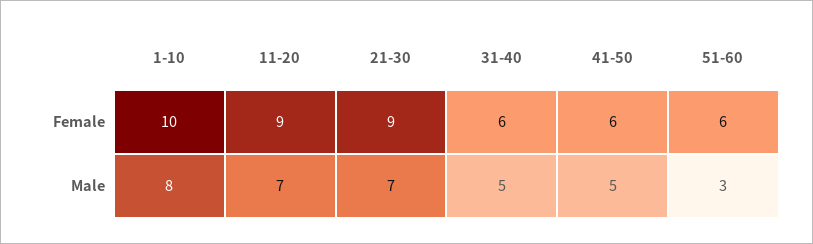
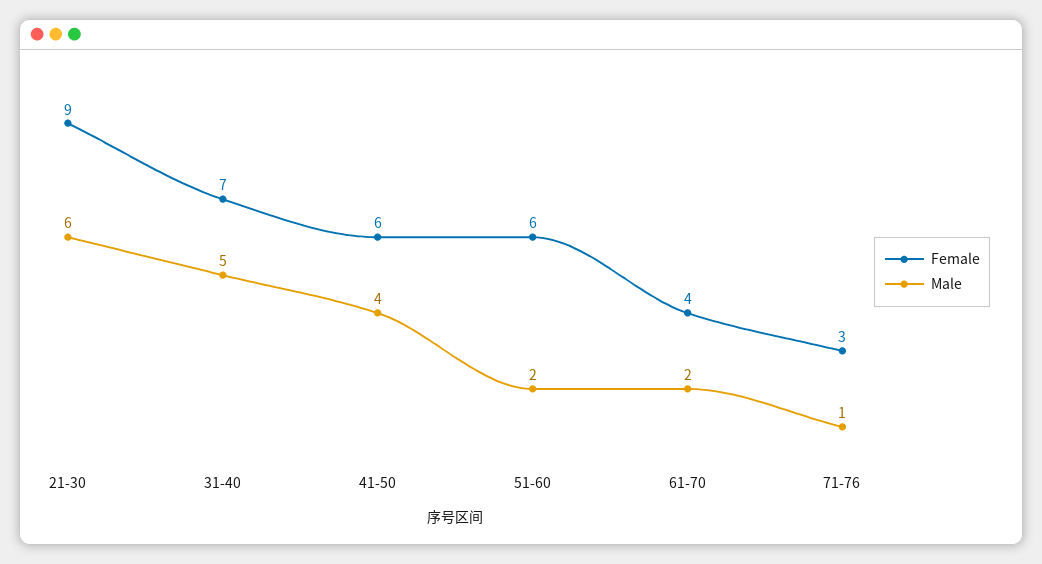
Female, 1-10: 10 -> none
Female, 11-20: 9 -> none
Female, 31-40: 6 -> 7
Male, 1-10: 8 -> none
Male, 11-20: 7 -> none
Male, 21-30: 7 -> 6
Male, 41-50: 5 -> 4
Male, 51-60: 3 -> 2
Female, 61-70: none -> 4
Male, 61-70: none -> 2
Female, 71-76: none -> 3
Male, 71-76: none -> 1

